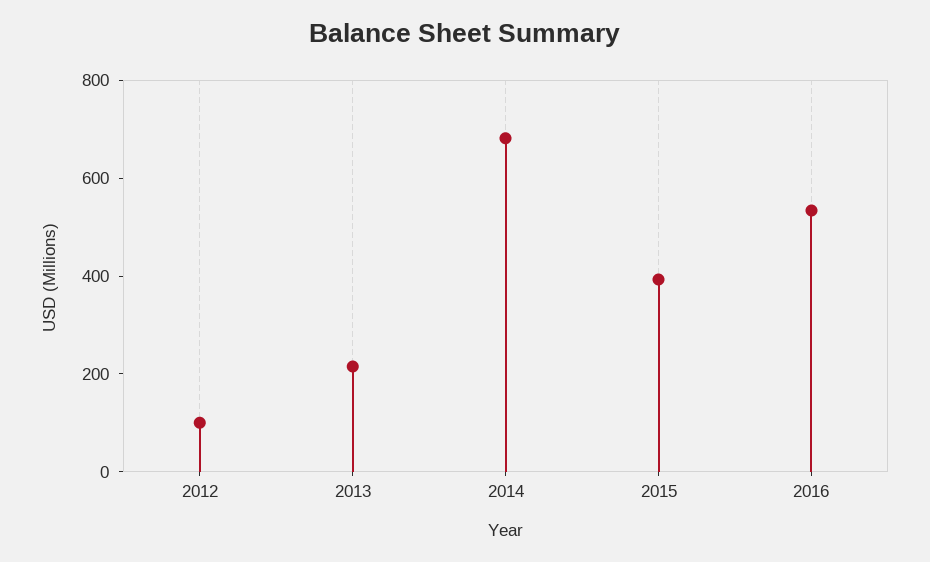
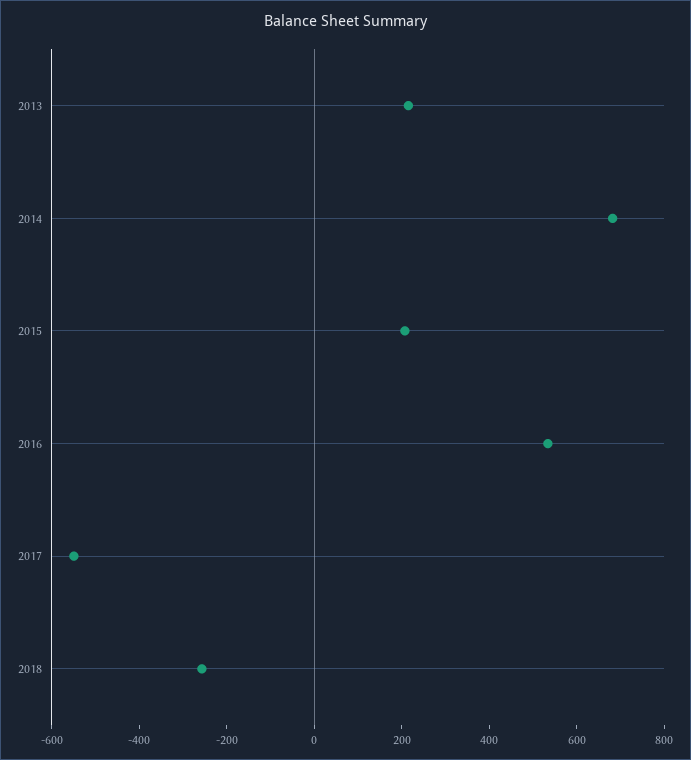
2012: 100 -> none
2015: 400 -> 200
2017: none -> -550
2018: none -> -250

